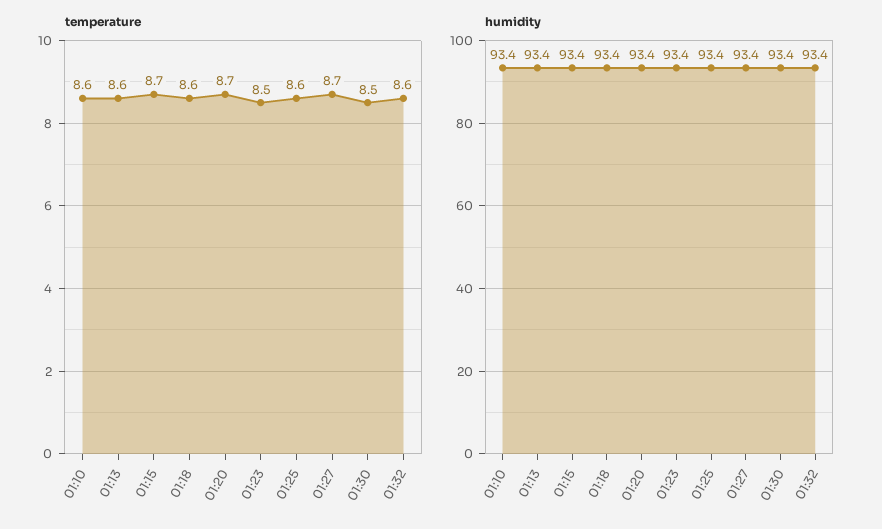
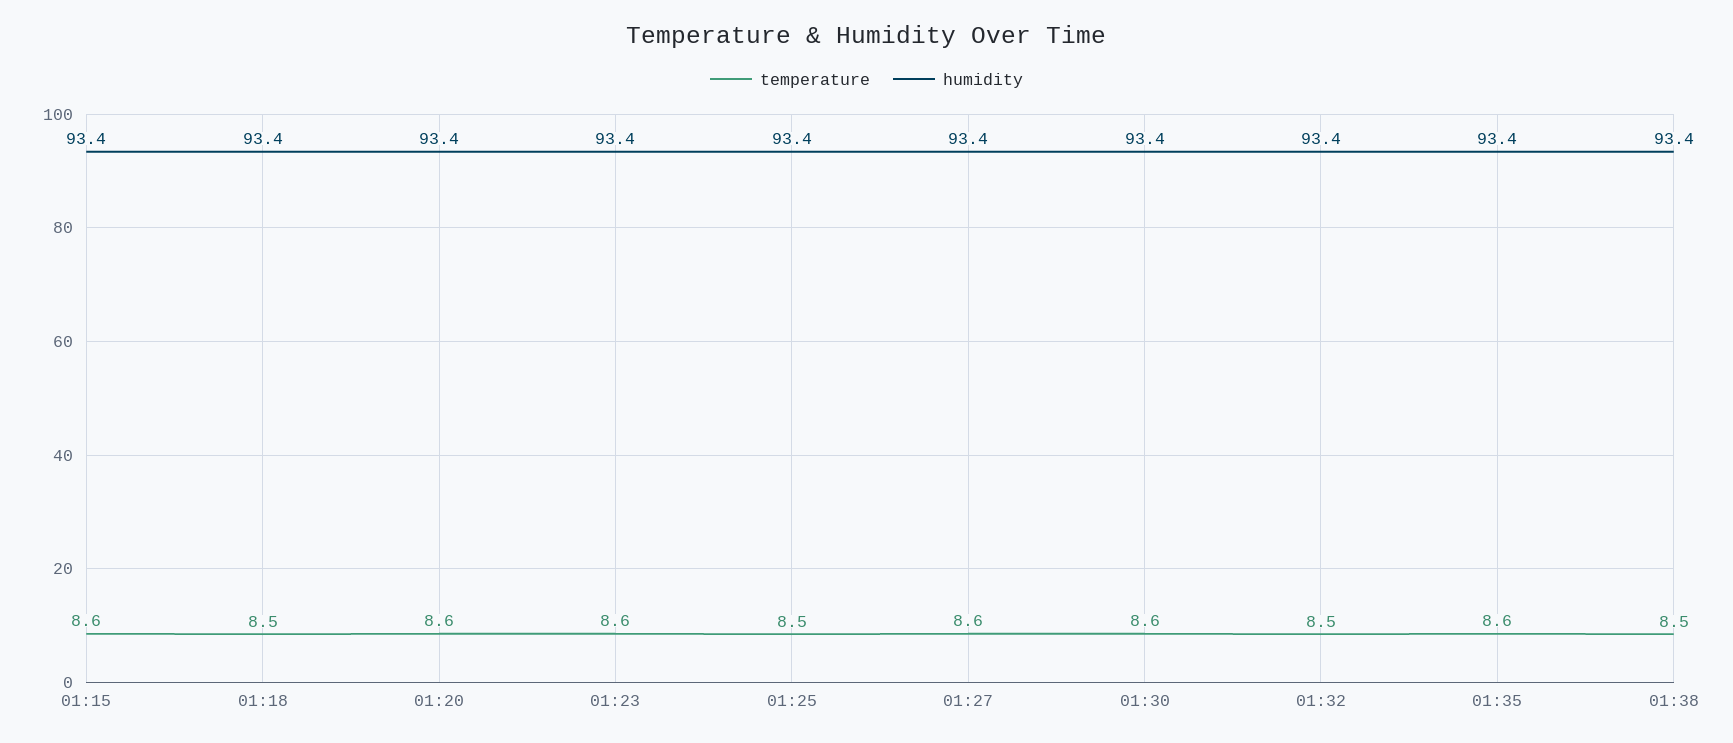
temperature, 01:10: 8.6 -> none
temperature, 01:13: 8.6 -> none
temperature, 01:15: 8.7 -> 8.6
temperature, 01:18: 8.6 -> 8.5
temperature, 01:20: 8.7 -> 8.6
temperature, 01:23: 8.5 -> 8.6
temperature, 01:25: 8.6 -> 8.5
temperature, 01:27: 8.7 -> 8.6
temperature, 01:30: 8.5 -> 8.6
temperature, 01:32: 8.6 -> 8.5
humidity, 01:10: 93.4 -> none
humidity, 01:13: 93.4 -> none
temperature, 01:35: none -> 8.6
humidity, 01:35: none -> 93.4
temperature, 01:38: none -> 8.5
humidity, 01:38: none -> 93.4

